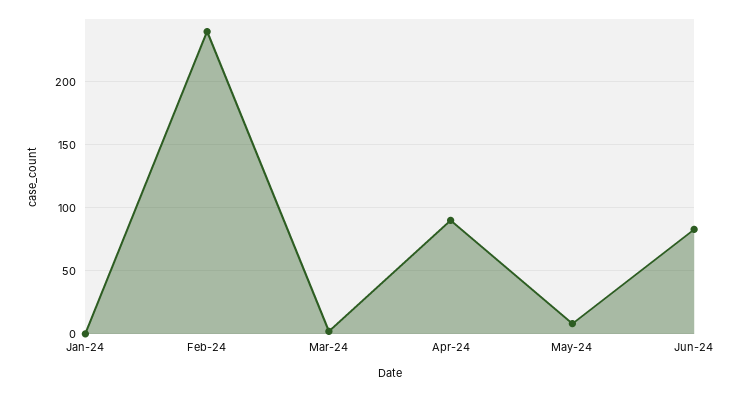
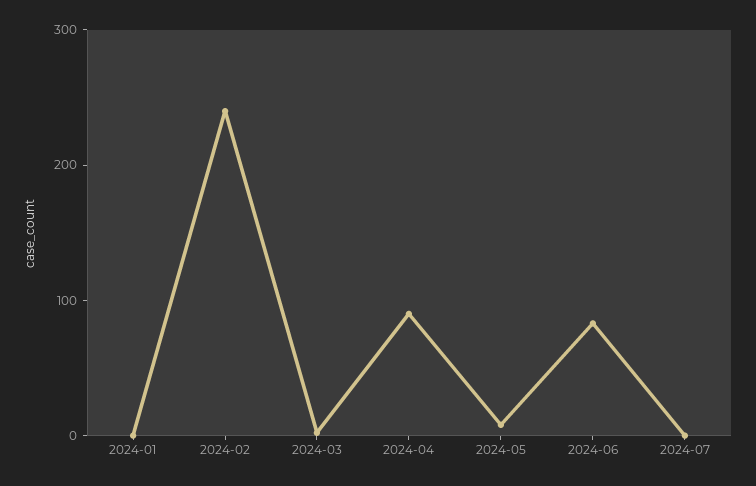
2024-07: none -> 0

